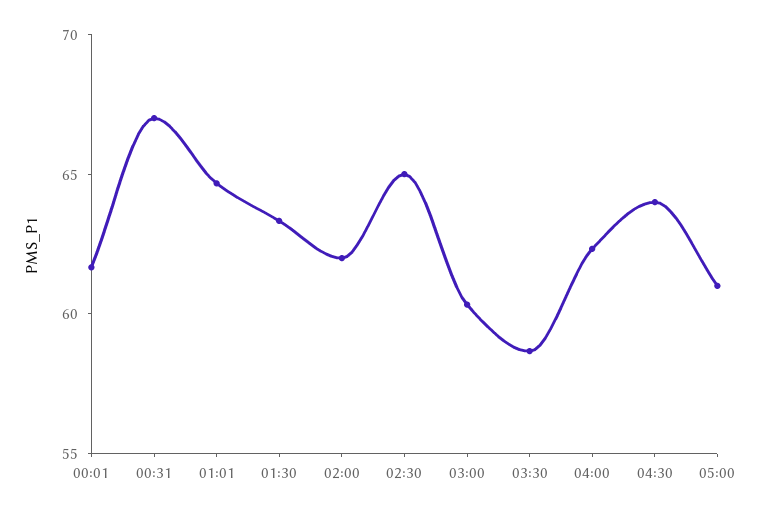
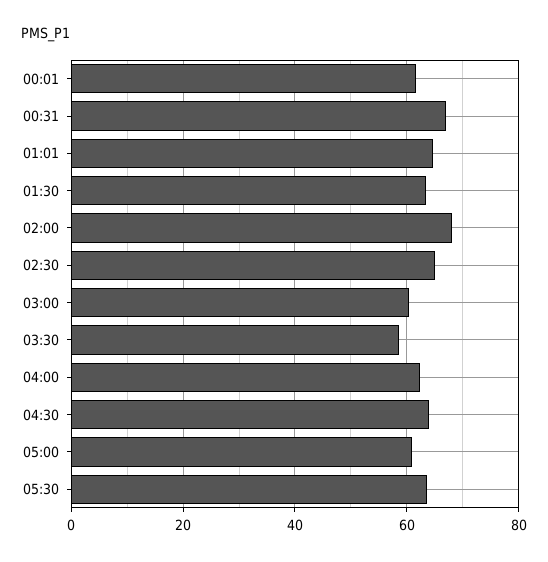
02:00: 62 -> 68
05:30: none -> 64

